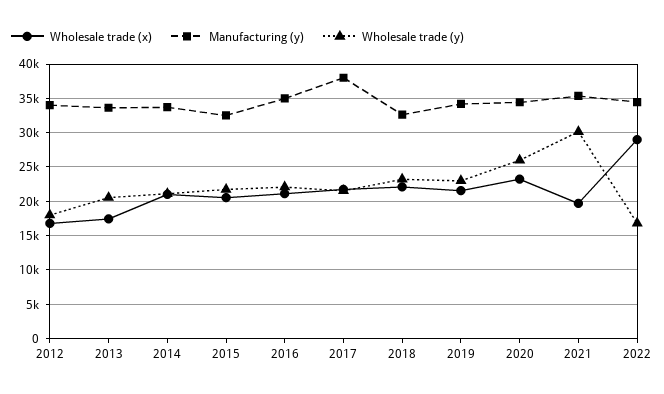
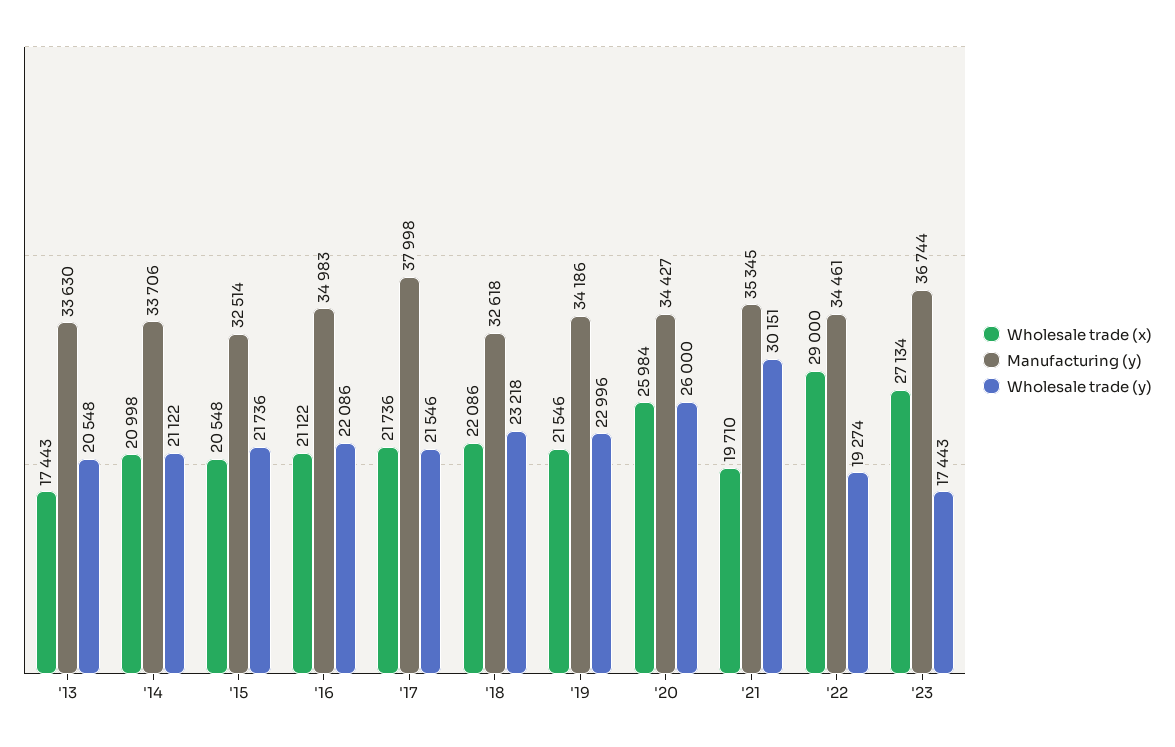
Wholesale trade (x), 2012: 17000 -> none
Manufacturing (y), 2012: 34000 -> none
Wholesale trade (y), 2012: 18000 -> none
Wholesale trade (x), 2020: 23000 -> 25984
Wholesale trade (y), 2022: 17000 -> 19274
Wholesale trade (x), '23: none -> 27134
Manufacturing (y), '23: none -> 36744
Wholesale trade (y), '23: none -> 17443

